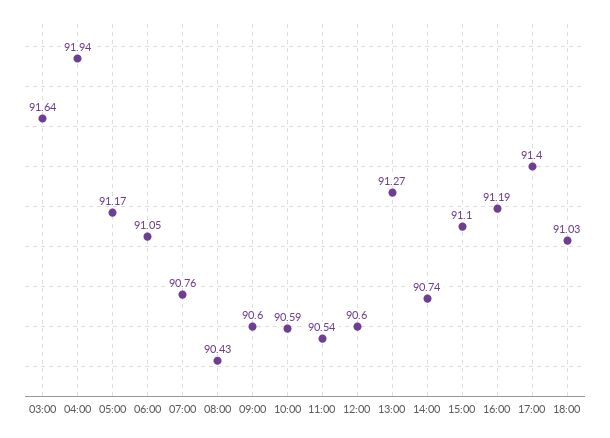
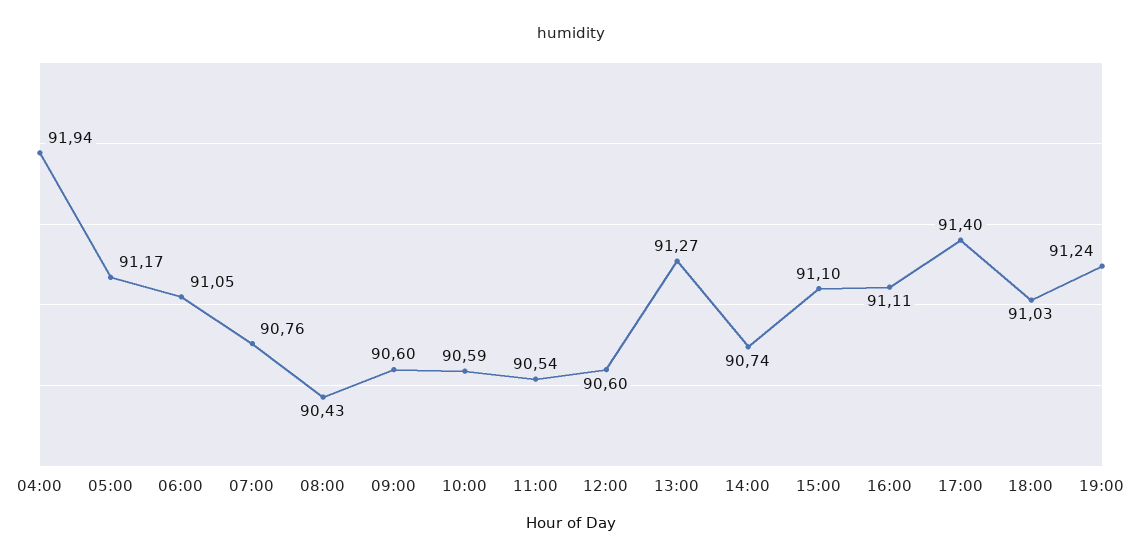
03:00: 91.64 -> none
16:00: 91.19 -> 91.11
19:00: none -> 91.24

